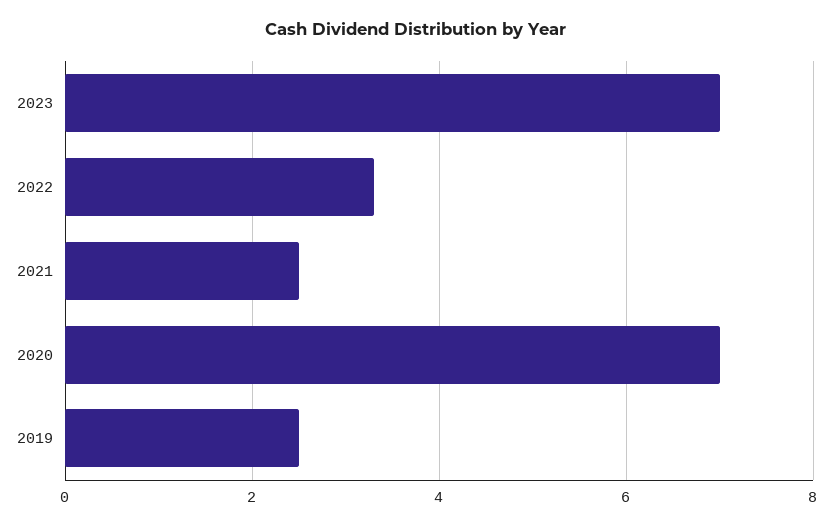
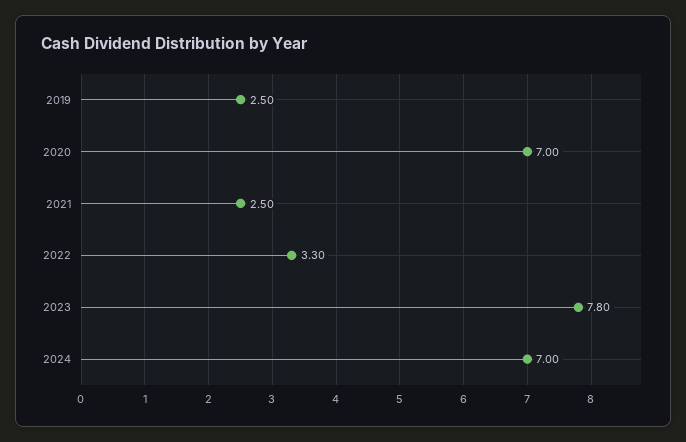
2023: 7 -> 7.8
2024: none -> 7

